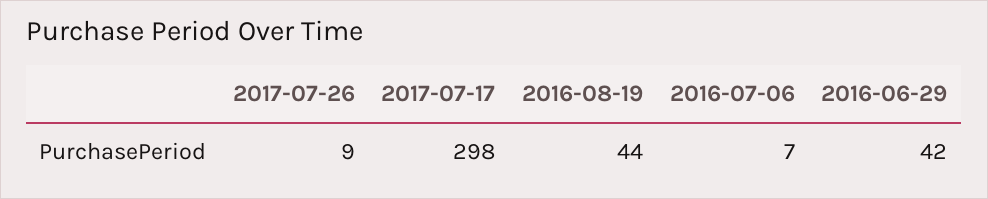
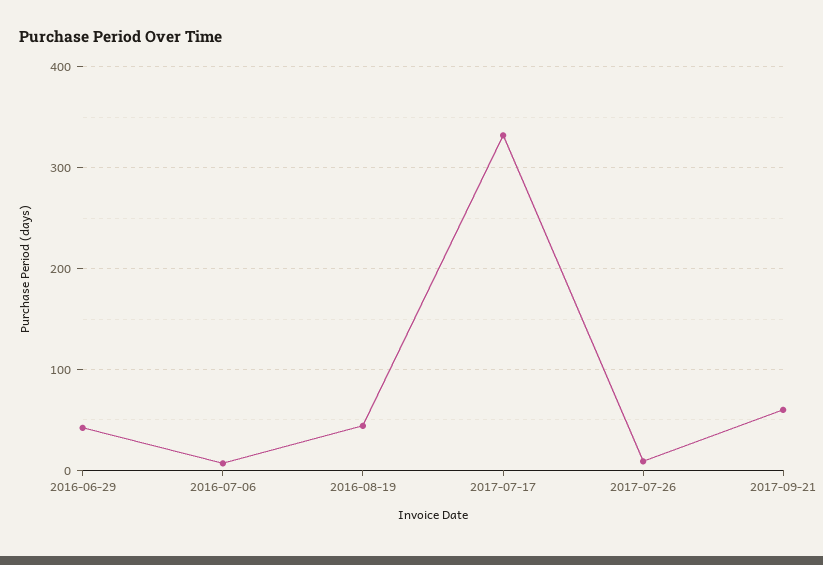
2017-07-17: 298 -> 330
2017-09-21: none -> 60

